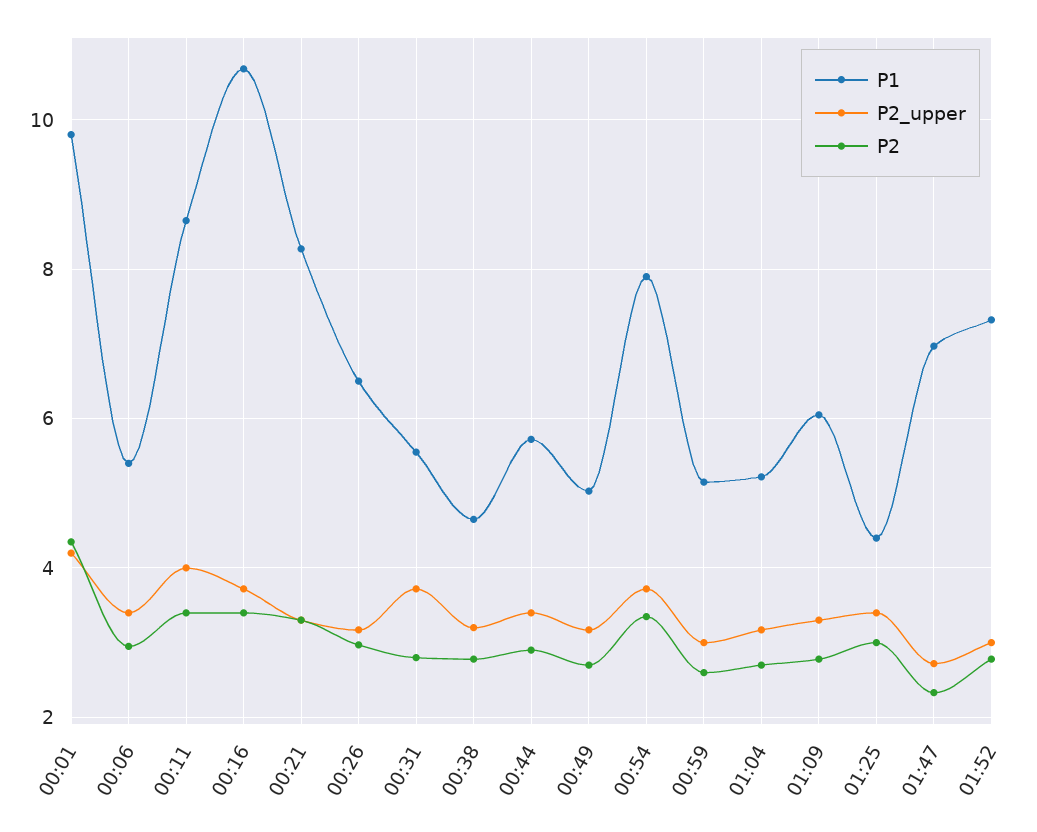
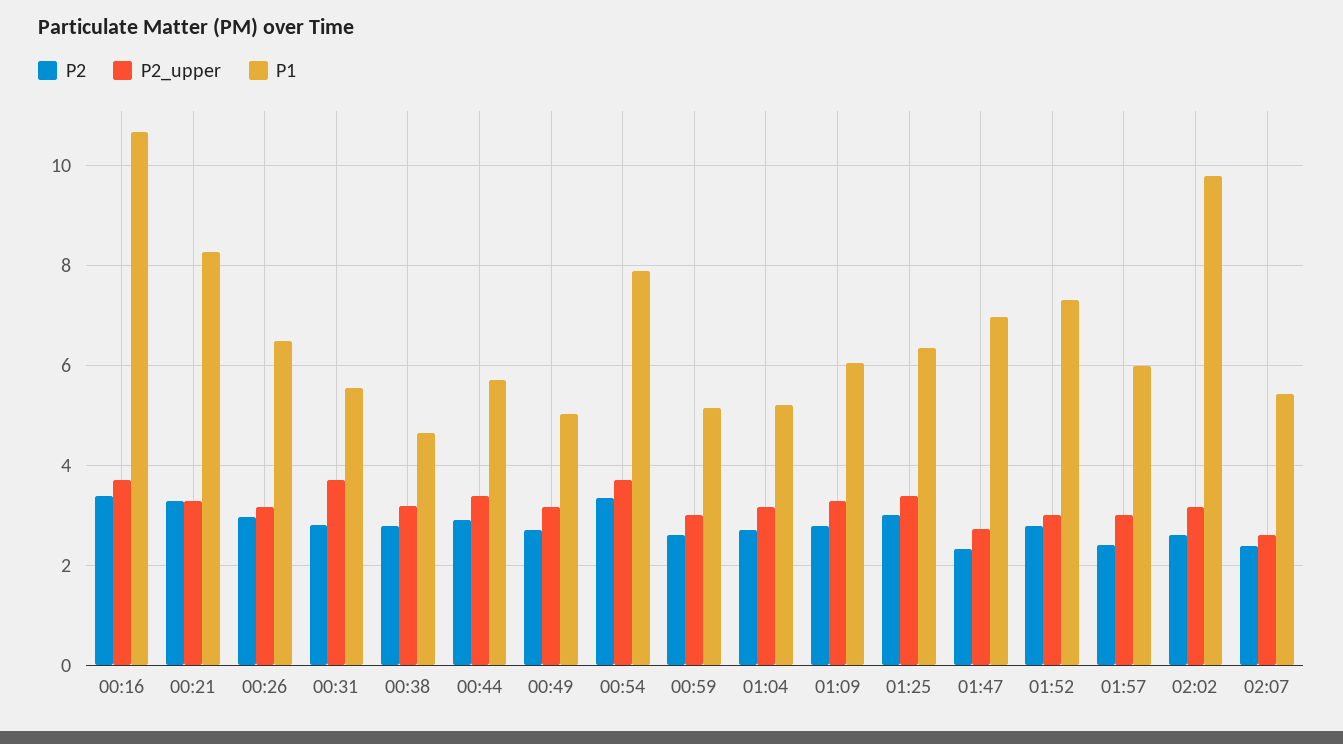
P1, 00:01: 9.8 -> none
P2_upper, 00:01: 4.2 -> none
P2, 00:01: 4.4 -> none
P1, 00:06: 5.4 -> none
P2_upper, 00:06: 3.4 -> none
P2, 00:06: 3 -> none
P1, 00:11: 8.6 -> none
P2_upper, 00:11: 4 -> none
P2, 00:11: 3.4 -> none
P1, 01:25: 4.4 -> 6.4
P2, 01:57: none -> 2.4
P2_upper, 01:57: none -> 3
P1, 01:57: none -> 6
P2, 02:02: none -> 2.6
P2_upper, 02:02: none -> 3.2
P1, 02:02: none -> 9.8
P2, 02:07: none -> 2.4
P2_upper, 02:07: none -> 2.6
P1, 02:07: none -> 5.4

